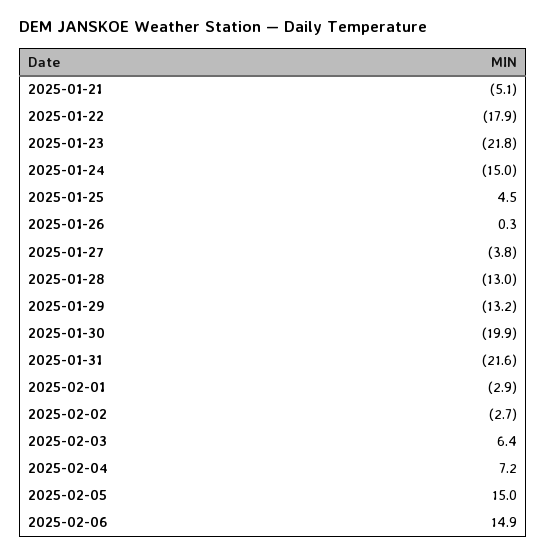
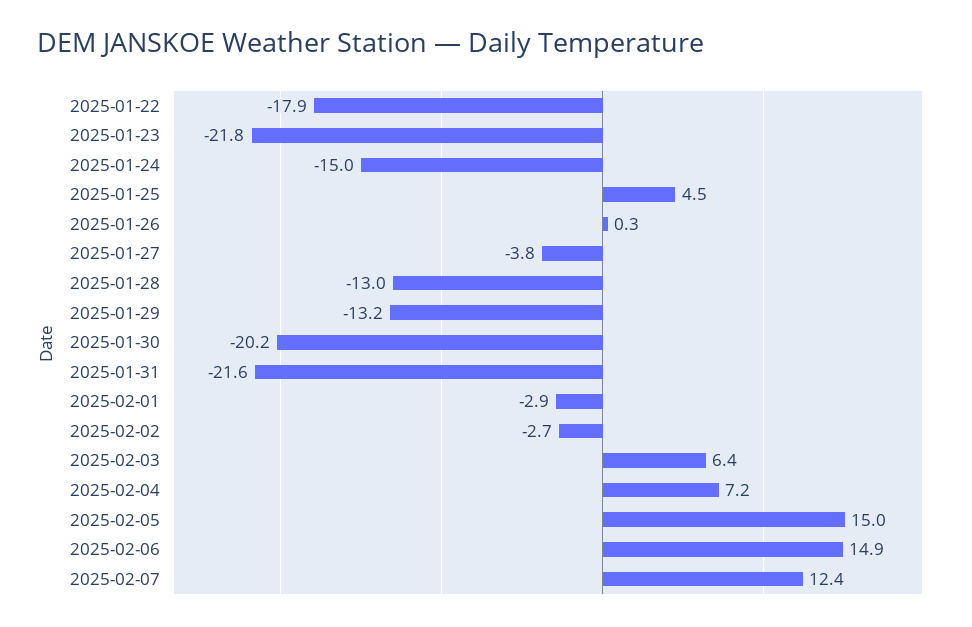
2025-01-21: -5.1 -> none
2025-01-30: -19.9 -> -20.2
2025-02-07: none -> 12.4

